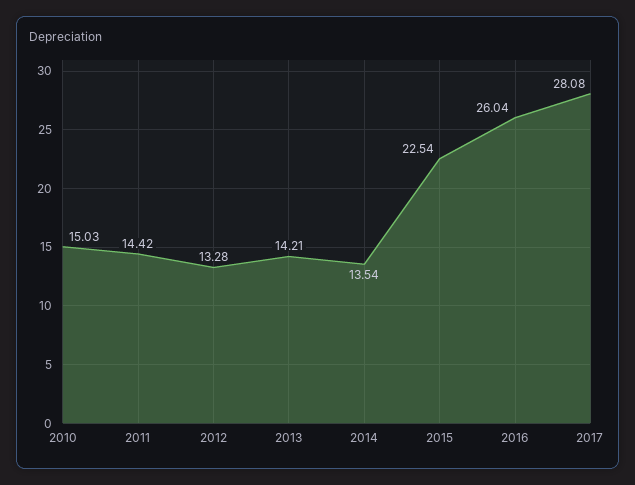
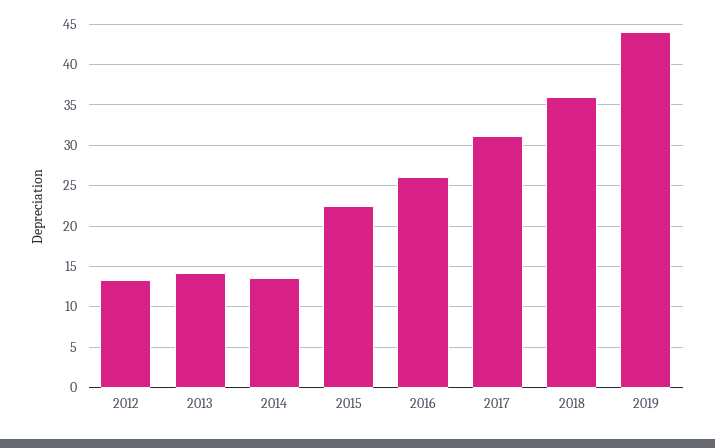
2010: 15.03 -> none
2011: 14.42 -> none
2017: 28.08 -> 31
2018: none -> 36
2019: none -> 44

